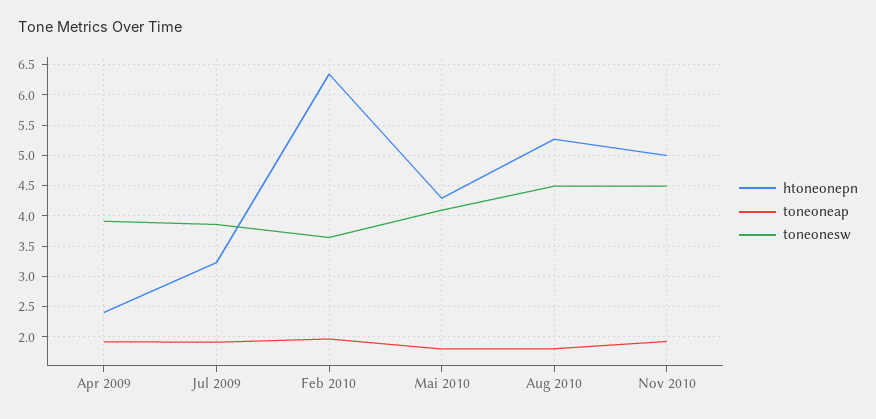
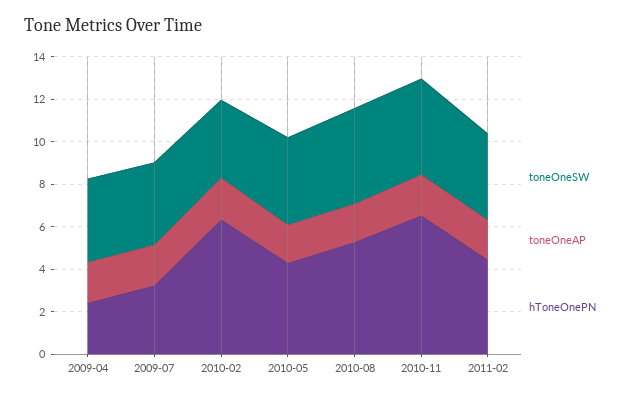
htoneonepn, Nov 2010: 5 -> 6.5
toneonesw, 2011-02: none -> 4
toneoneap, 2011-02: none -> 2
htoneonepn, 2011-02: none -> 4.5

